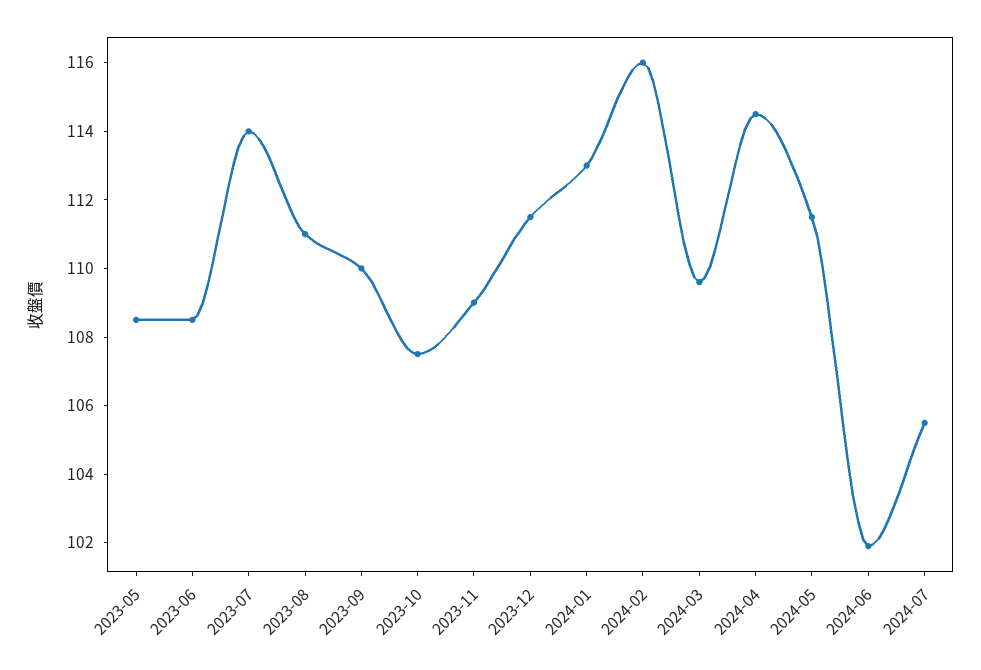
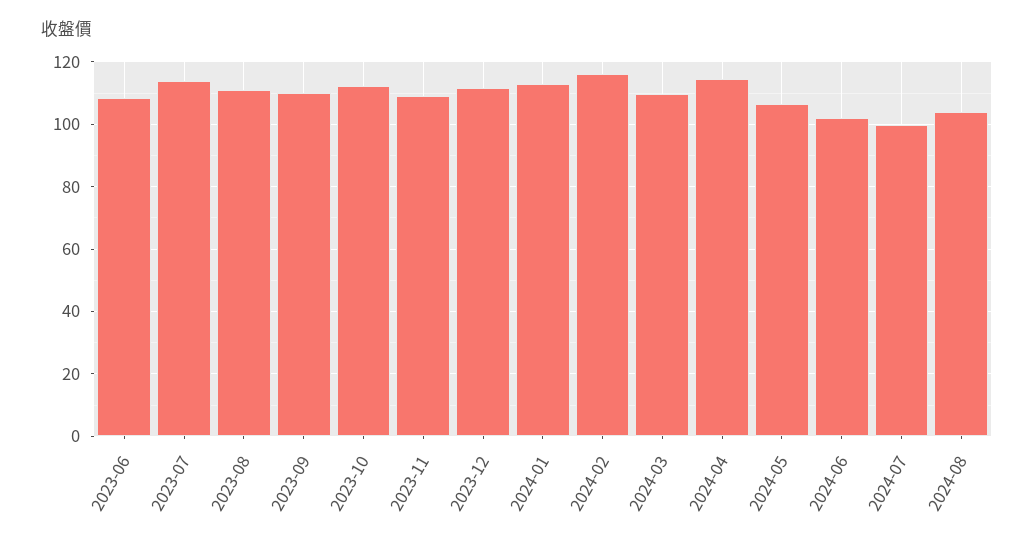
2023-05: 108.5 -> none
2023-10: 107.5 -> 112
2024-05: 111.5 -> 106
2024-07: 105.5 -> 100
2024-08: none -> 104

